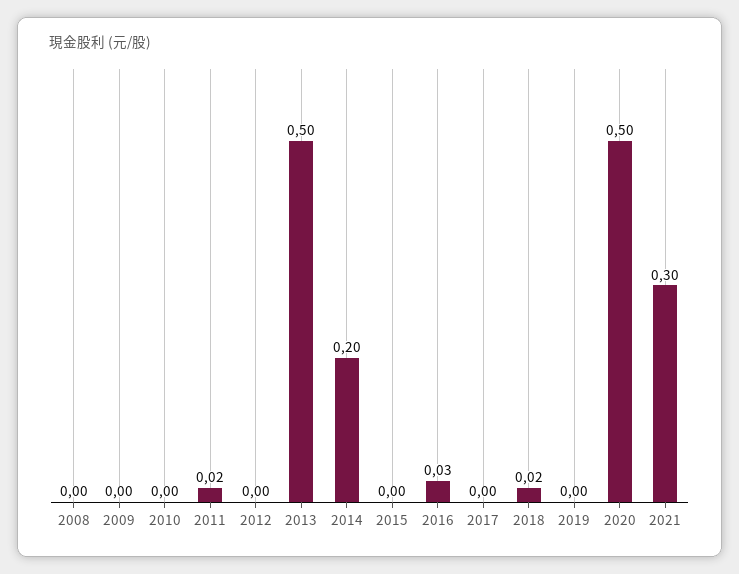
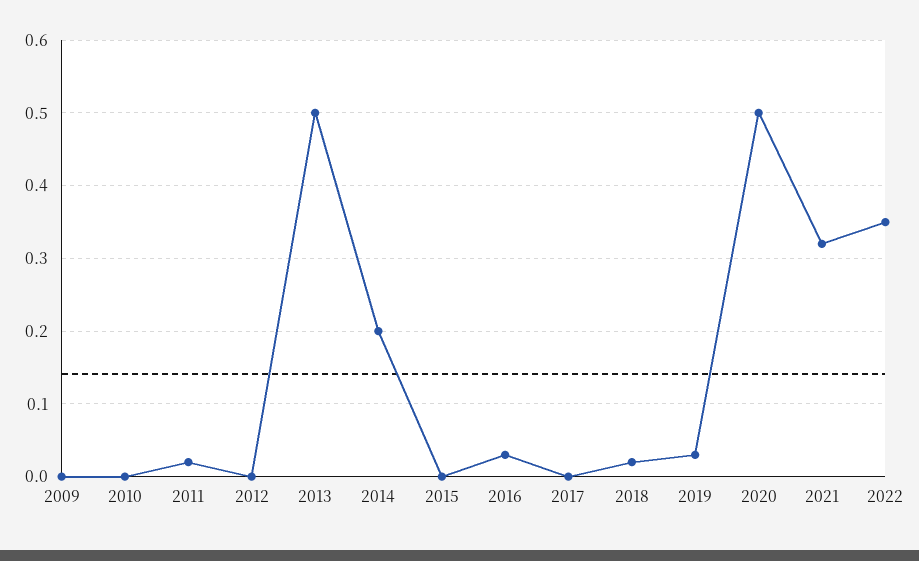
2008: 0 -> none
2019: 0 -> 0.03
2021: 0.3 -> 0.32
2022: none -> 0.35

